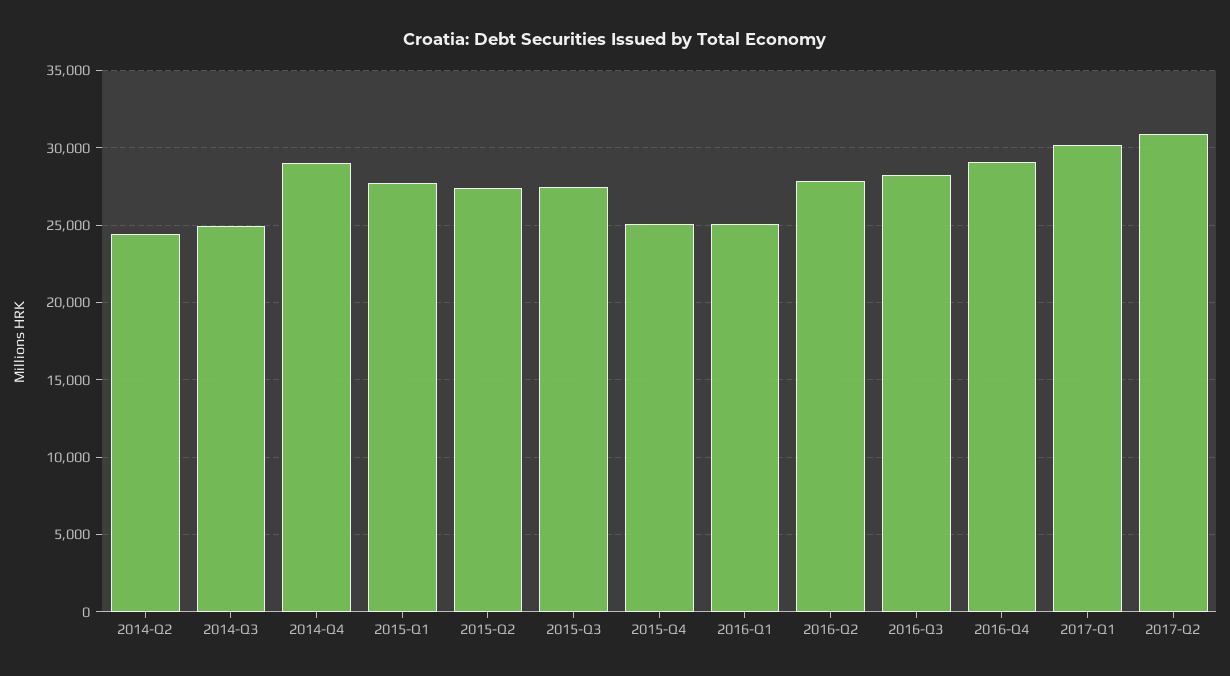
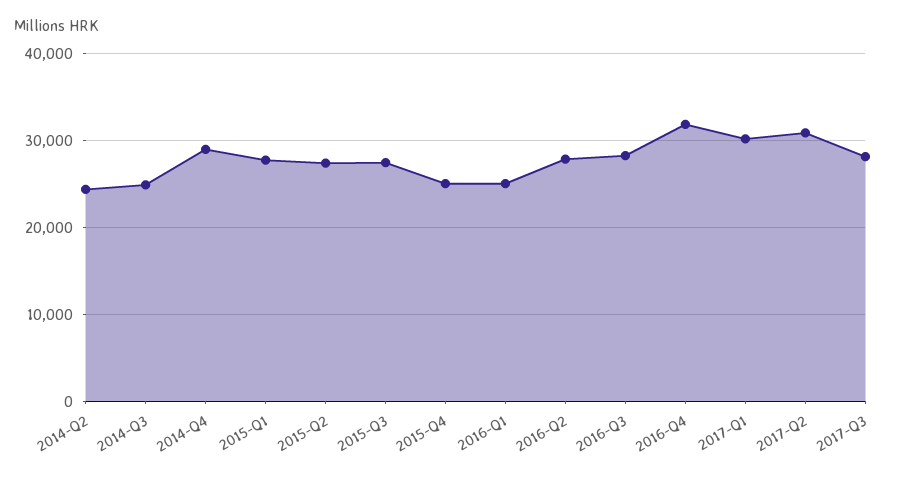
2016-Q4: 29000 -> 32000
2017-Q3: none -> 28000

